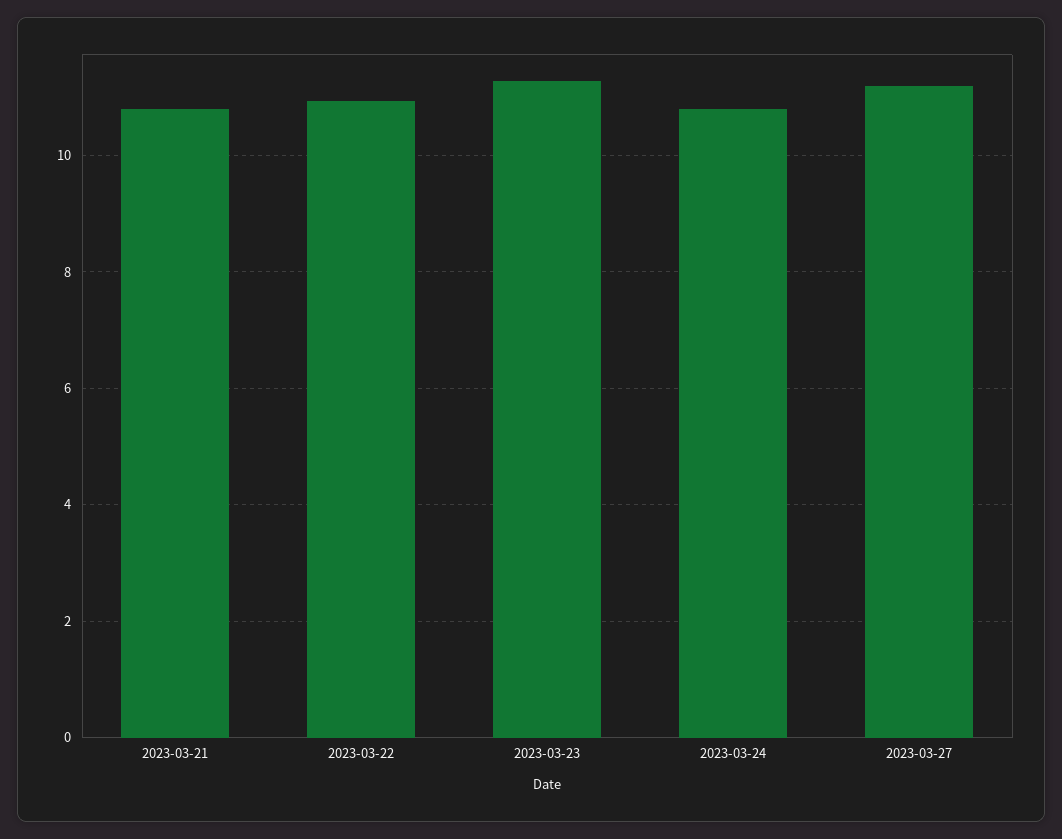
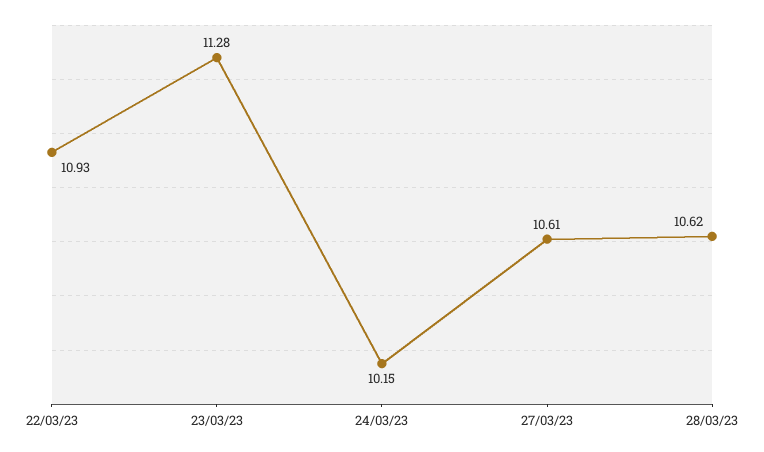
2023-03-21: 10.8 -> none
2023-03-24: 10.8 -> 10.15
2023-03-27: 11.2 -> 10.61
28/03/23: none -> 10.62

